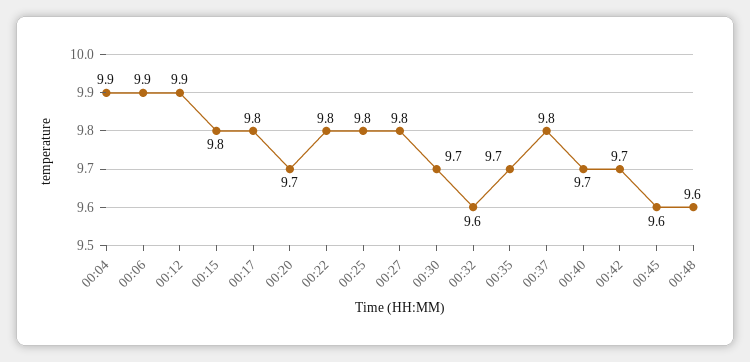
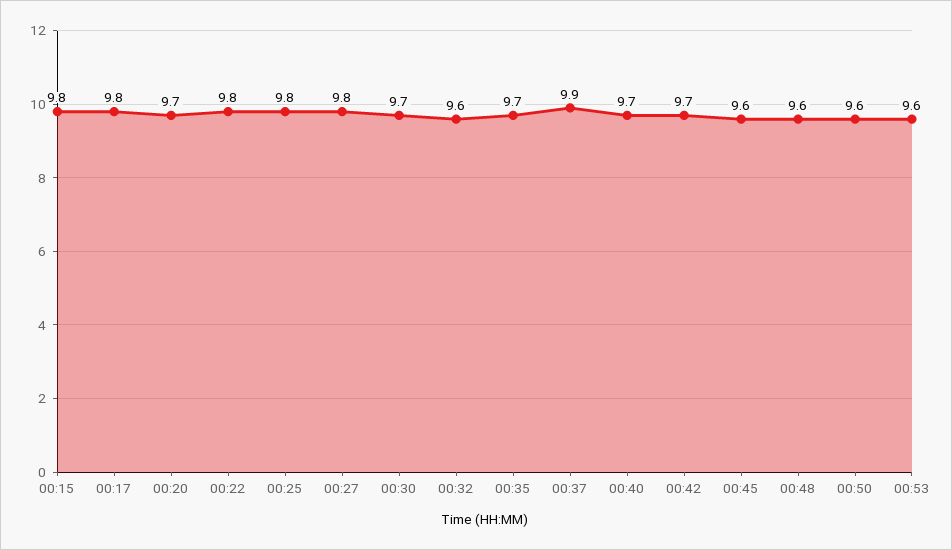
00:04: 9.9 -> none
00:06: 9.9 -> none
00:12: 9.9 -> none
00:37: 9.8 -> 9.9
00:50: none -> 9.6
00:53: none -> 9.6

